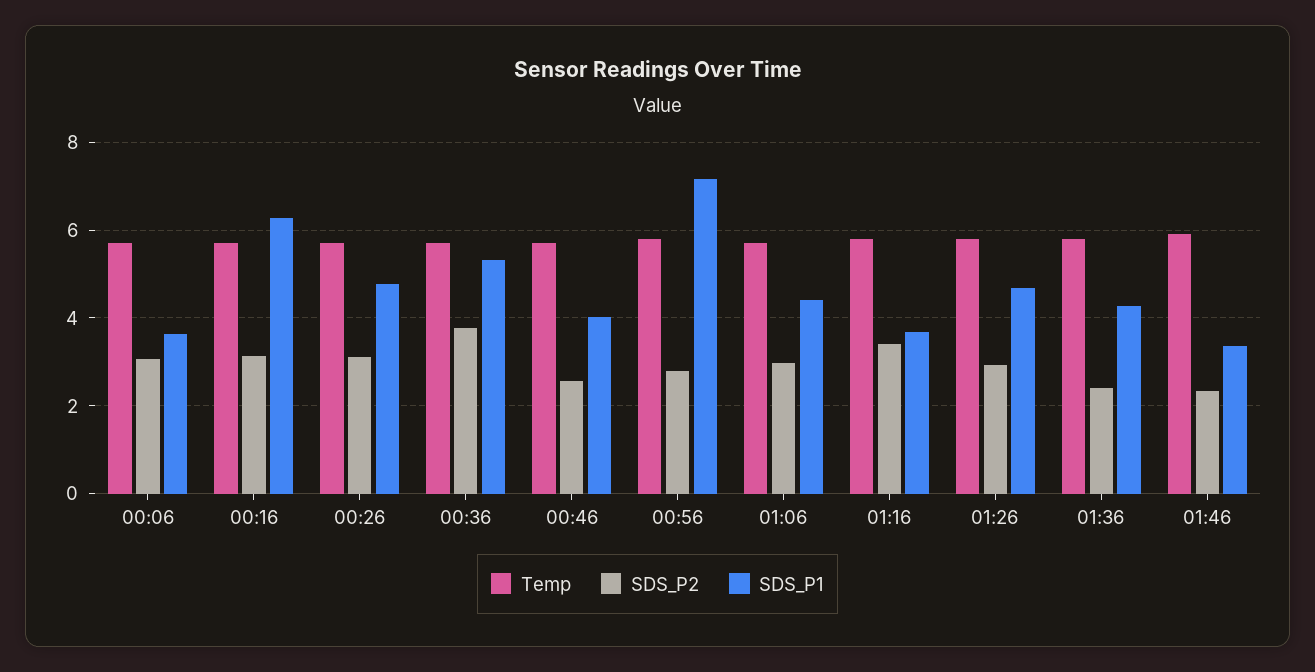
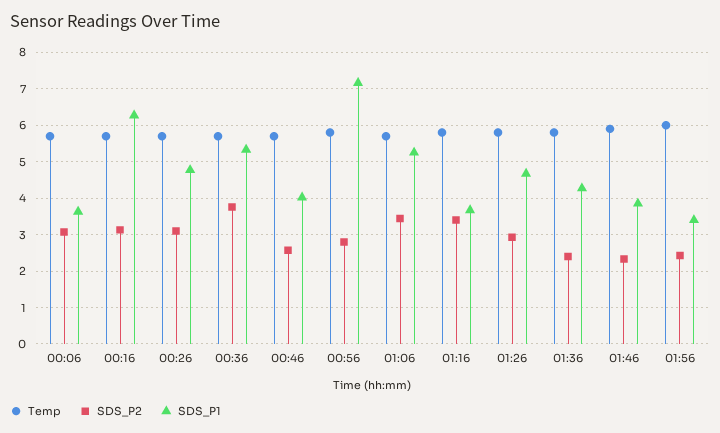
SDS_P2, 01:06: 3 -> 3.4
SDS_P1, 01:06: 4.4 -> 5.2
SDS_P1, 01:46: 3.4 -> 3.8
Temp, 01:56: none -> 6
SDS_P2, 01:56: none -> 2.4
SDS_P1, 01:56: none -> 3.4

